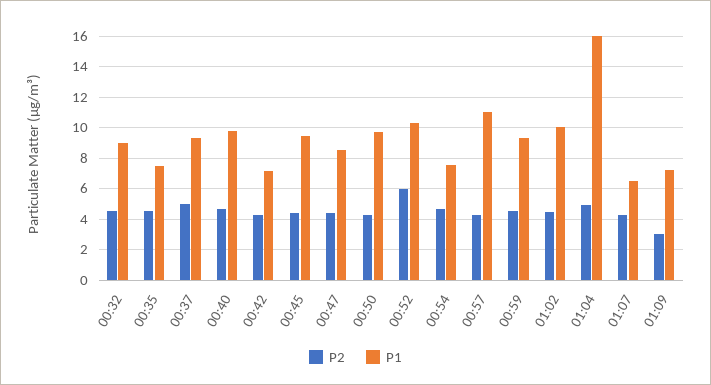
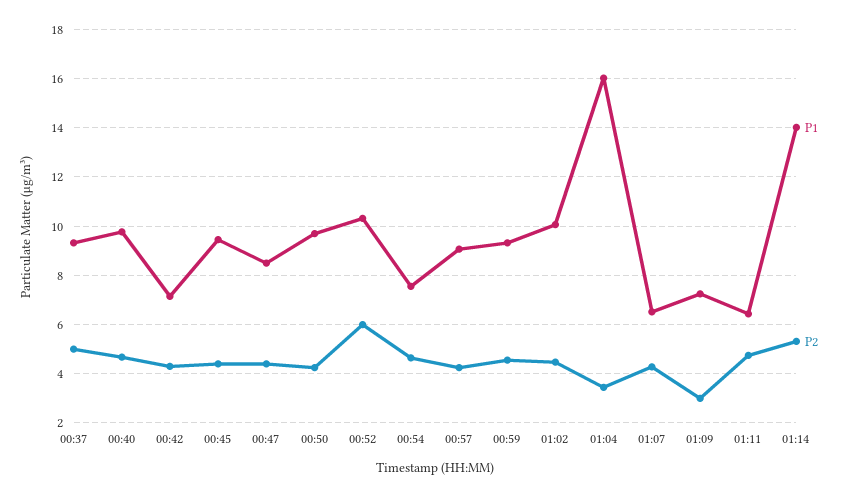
P2, 00:32: 4.5 -> none
P1, 00:32: 9 -> none
P2, 00:35: 4.5 -> none
P1, 00:35: 7.5 -> none
P1, 00:57: 11 -> 9
P2, 01:04: 5 -> 3.5
P1, 01:11: none -> 6.5
P2, 01:11: none -> 4.75
P1, 01:14: none -> 14
P2, 01:14: none -> 5.25

